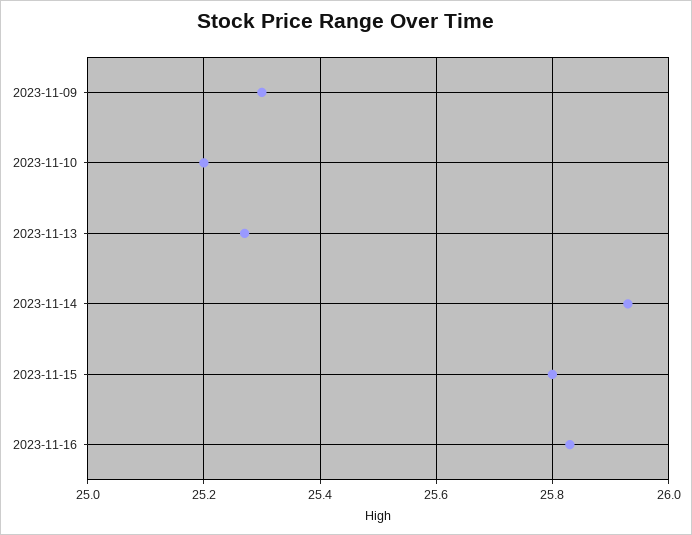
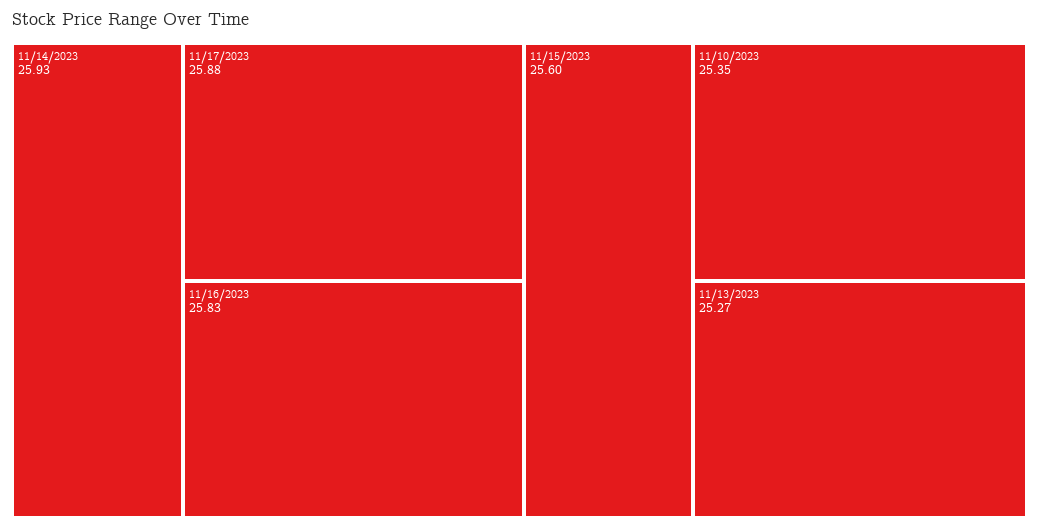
2023-11-09: 25.3 -> none
2023-11-10: 25.2 -> 25.35
2023-11-15: 25.8 -> 25.6
11/17/2023: none -> 25.88

